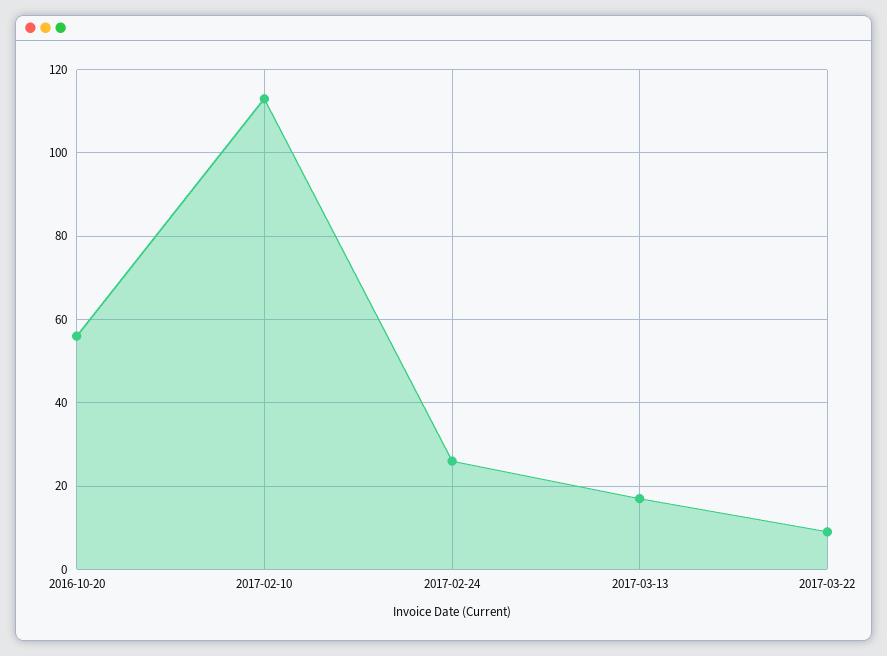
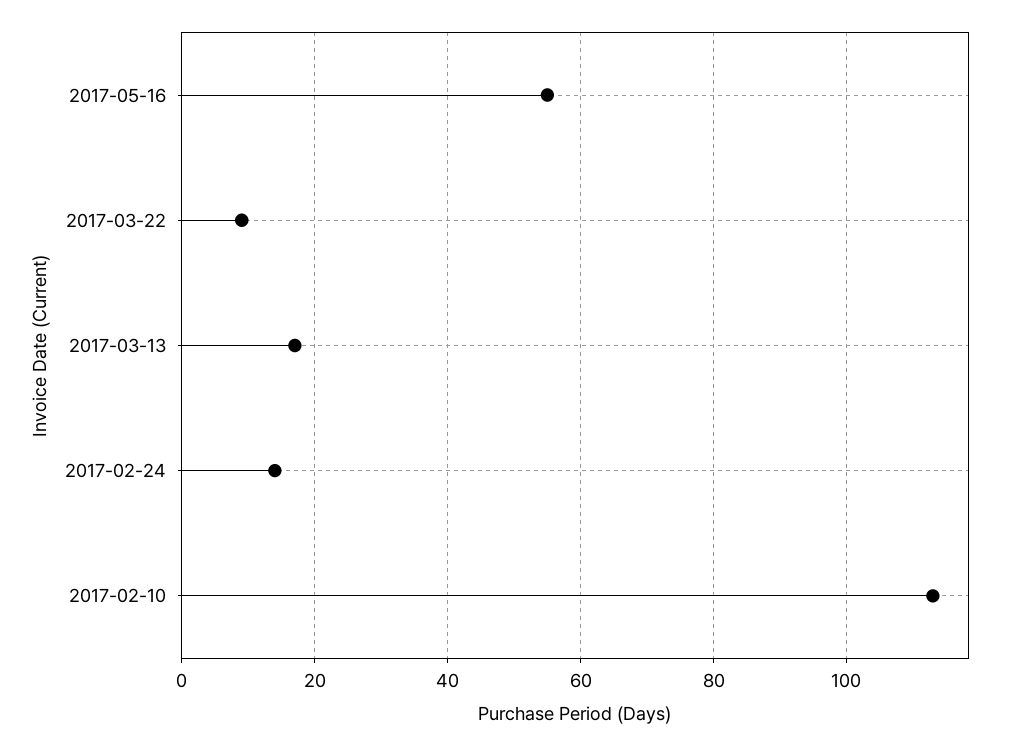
2016-10-20: 55 -> none
2017-02-24: 25 -> 15
2017-05-16: none -> 55

